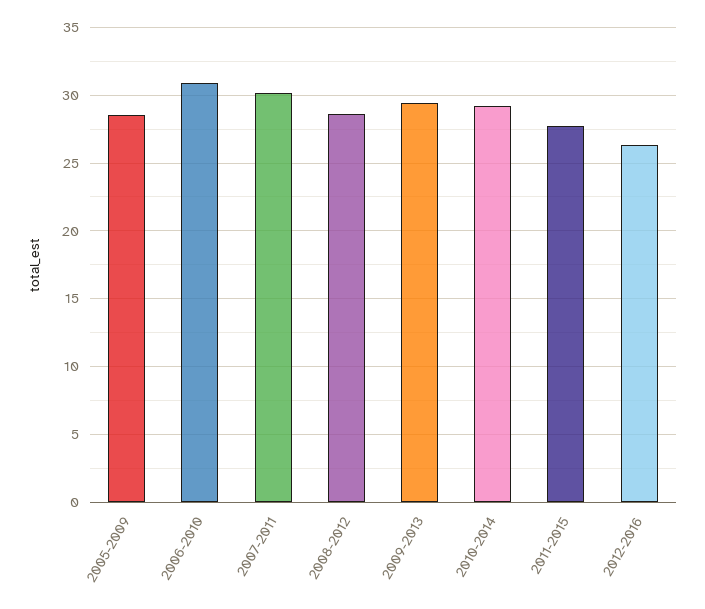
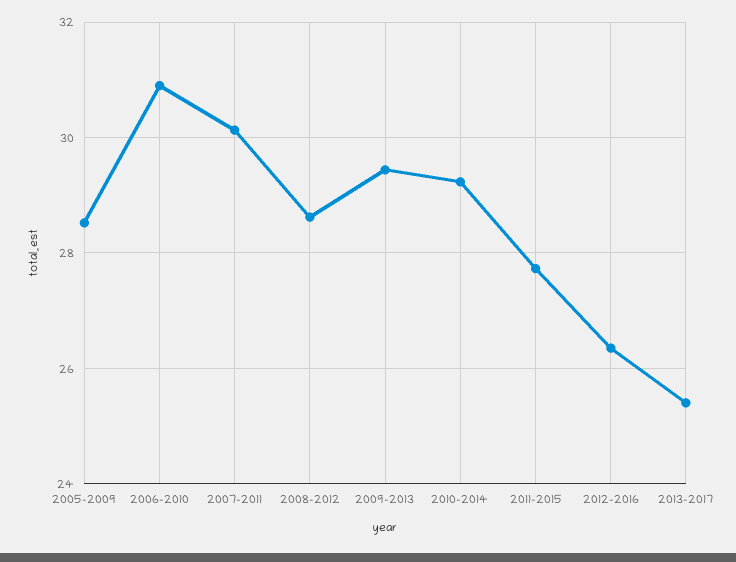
2013-2017: none -> 25.4

